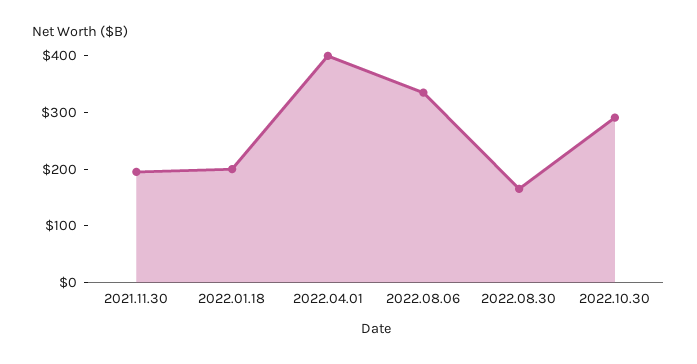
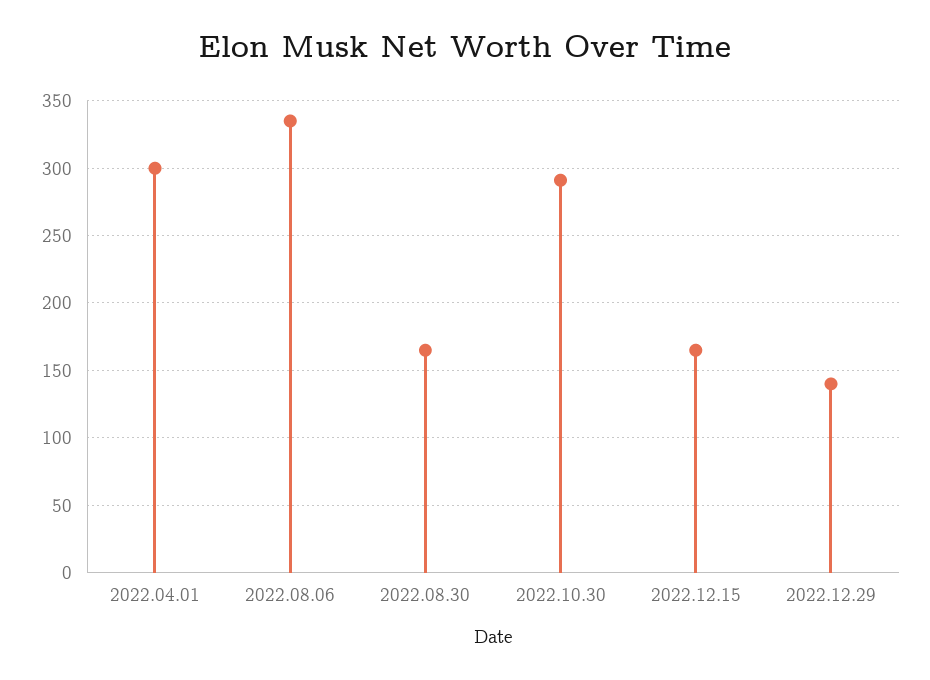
2021.11.30: 200 -> none
2022.01.18: 200 -> none
2022.04.01: 400 -> 300
2022.12.15: none -> 165
2022.12.29: none -> 140

